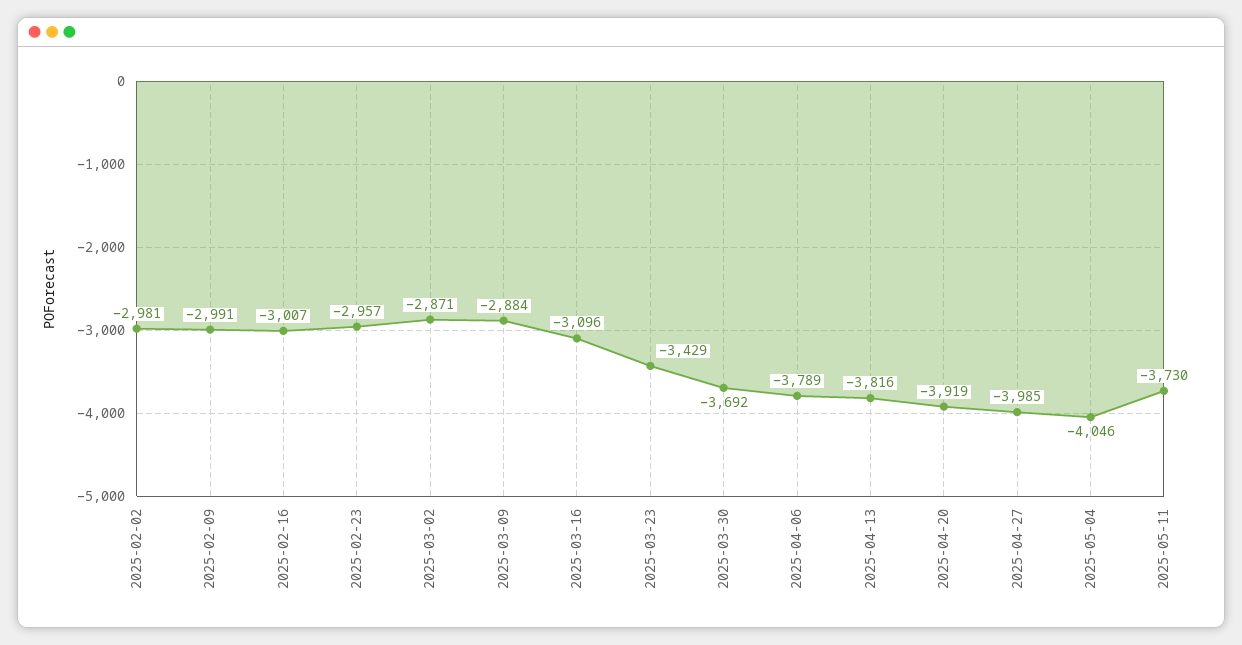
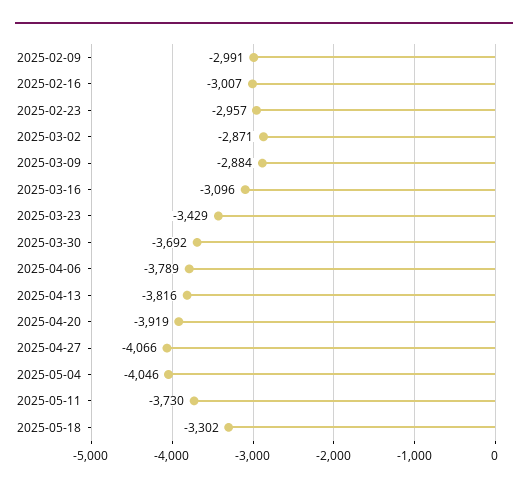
2025-02-02: -2981 -> none
2025-04-27: -3985 -> -4066
2025-05-18: none -> -3302

